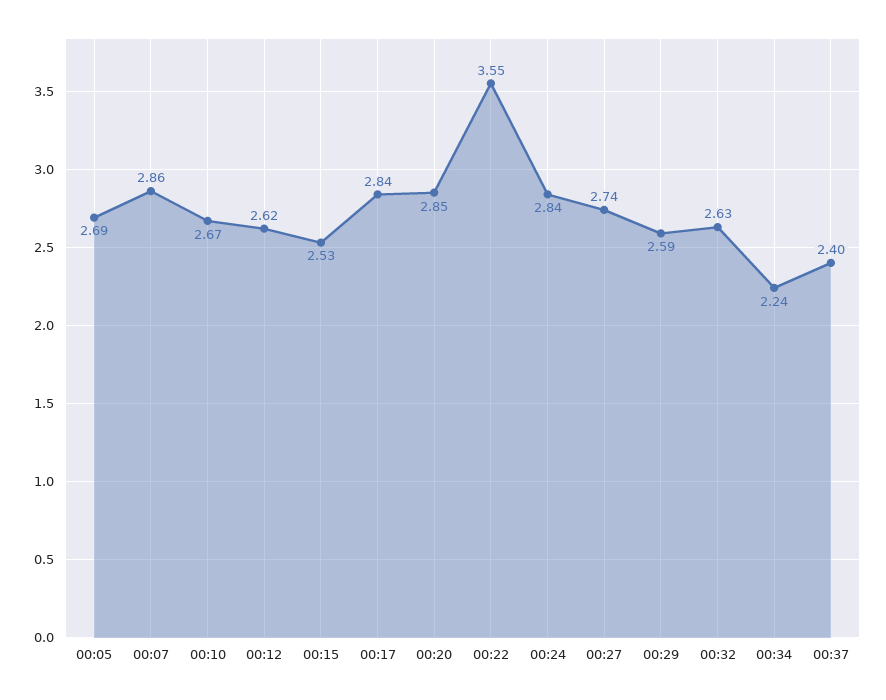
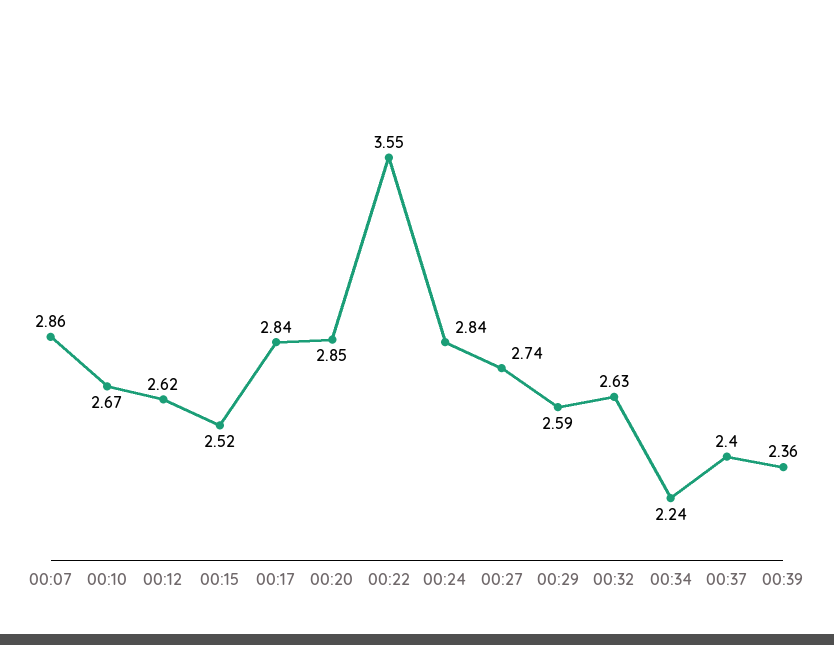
00:05: 2.69 -> none
00:15: 2.53 -> 2.52
00:39: none -> 2.36

